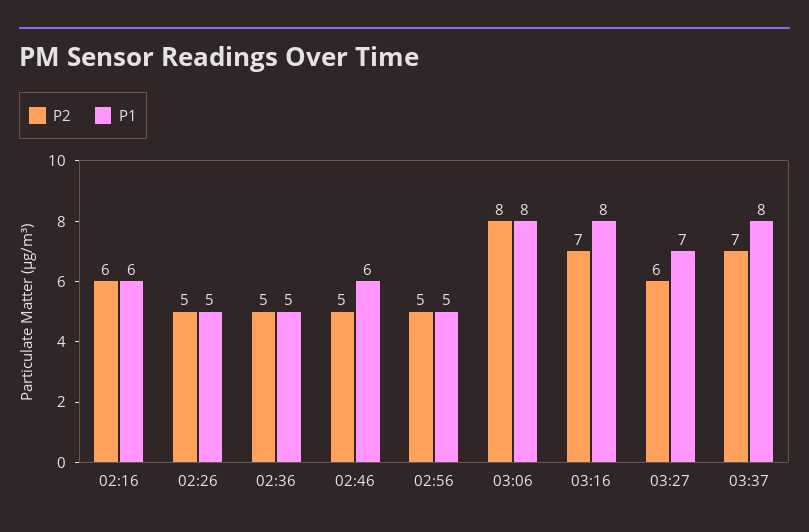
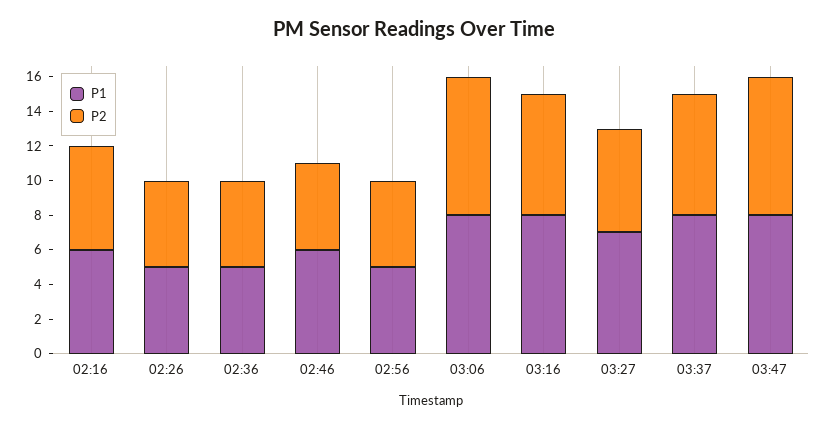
P1, 03:47: none -> 8
P2, 03:47: none -> 8

